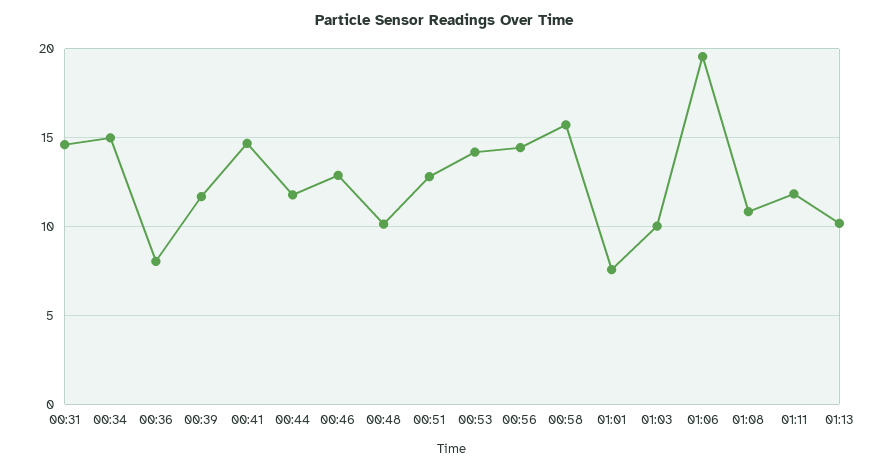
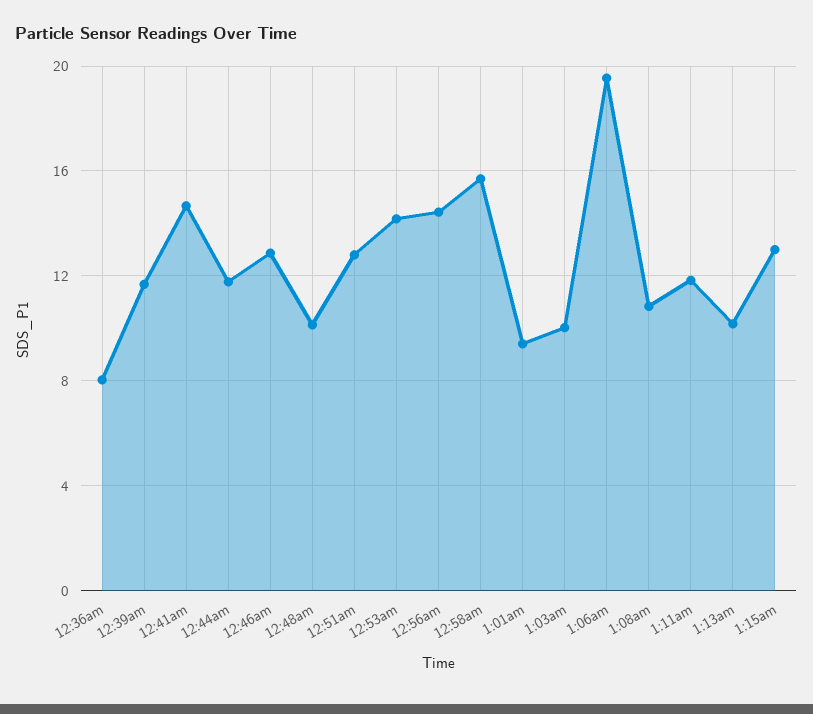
00:31: 14.5 -> none
00:34: 15 -> none
01:01: 7.5 -> 9.5
1:15am: none -> 13

